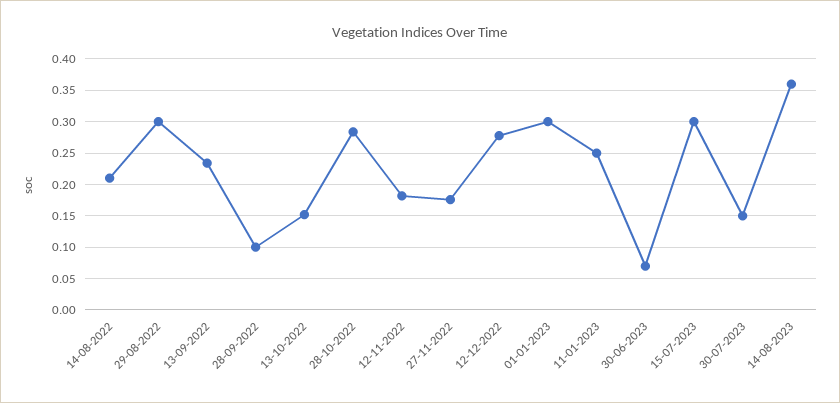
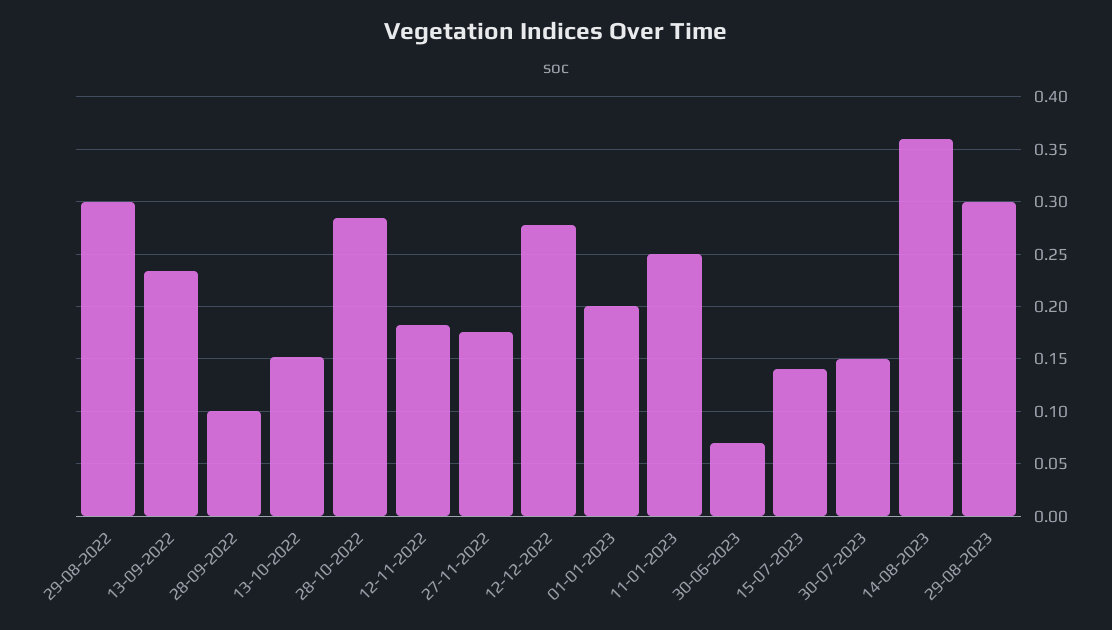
14-08-2022: 0.21 -> none
01-01-2023: 0.3 -> 0.2
15-07-2023: 0.3 -> 0.14
29-08-2023: none -> 0.3

